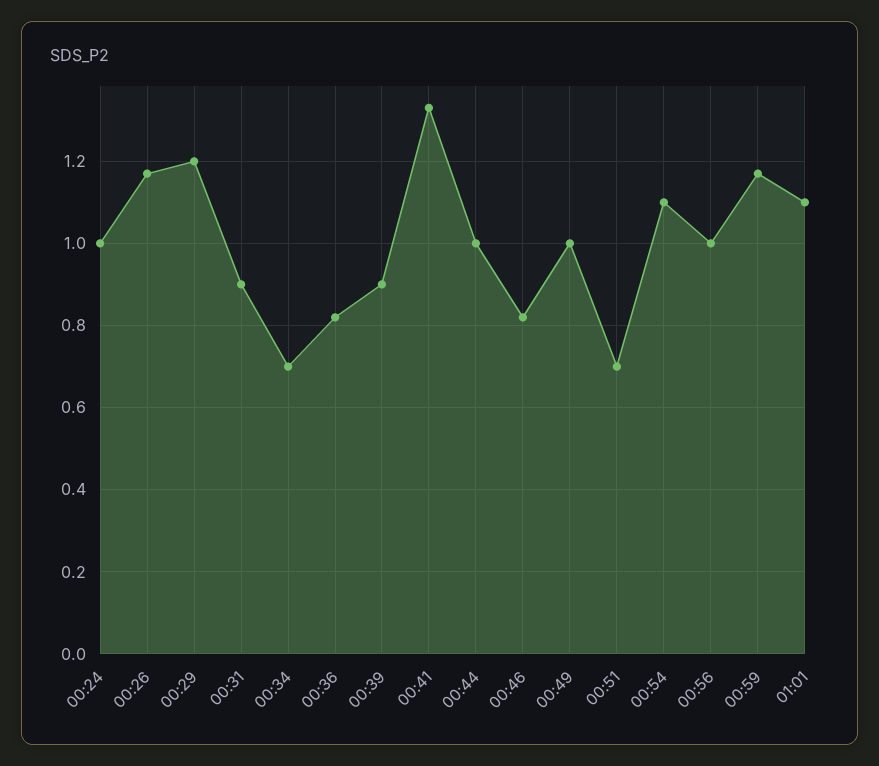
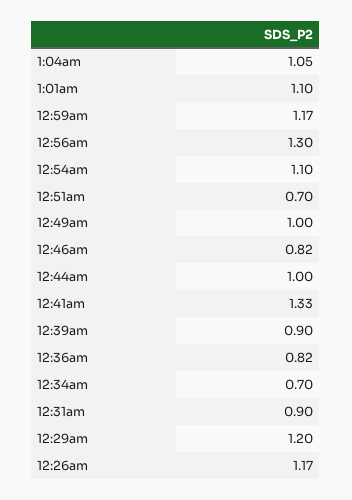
00:24: 1 -> none
00:56: 1 -> 1.3
1:04am: none -> 1.05

